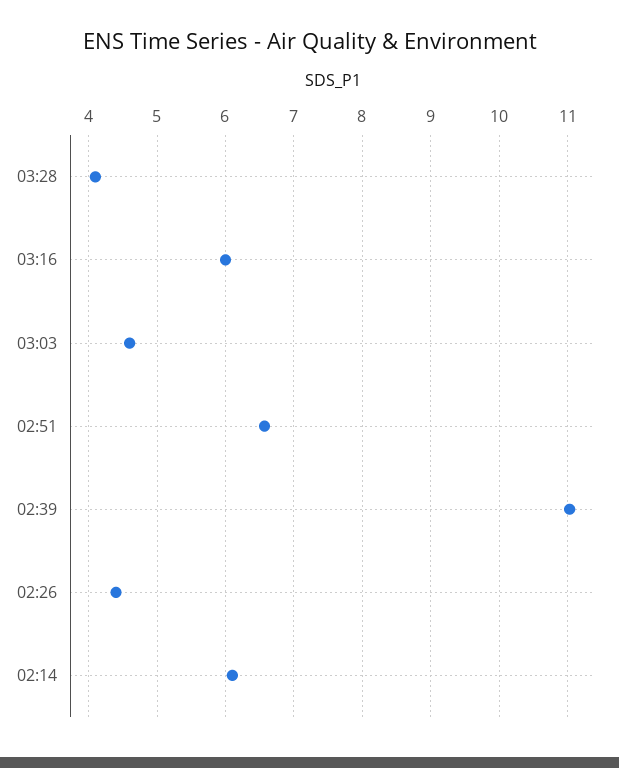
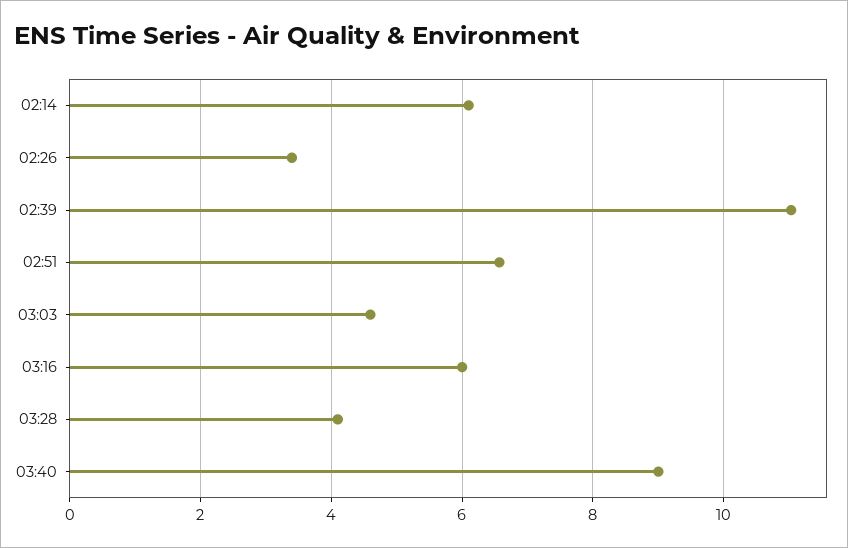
02:26: 4.4 -> 3.4
03:40: none -> 9

